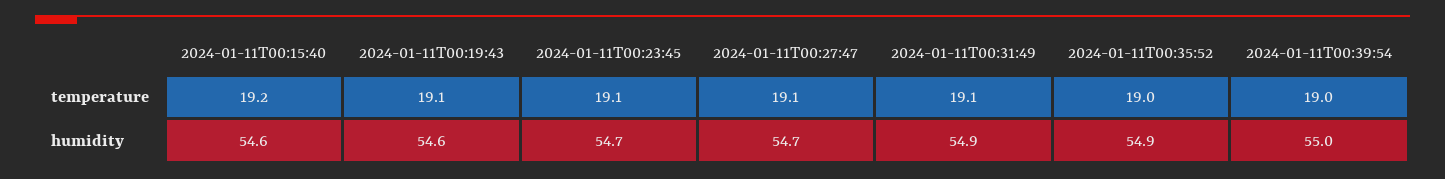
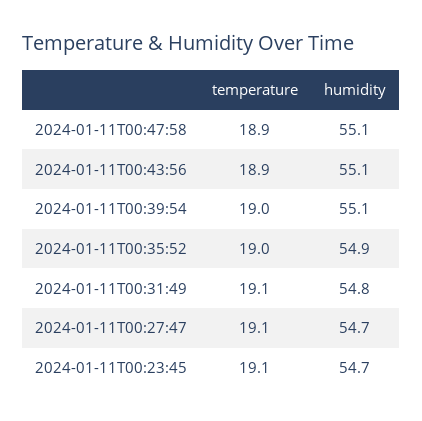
2024-01-11T00:15:40, temperature: 19.2 -> none
2024-01-11T00:19:43, temperature: 19.1 -> none
2024-01-11T00:15:40, humidity: 54.6 -> none
2024-01-11T00:19:43, humidity: 54.6 -> none
2024-01-11T00:31:49, humidity: 54.9 -> 54.8
2024-01-11T00:39:54, humidity: 55 -> 55.1
2024-01-11T00:47:58, temperature: none -> 18.9
2024-01-11T00:47:58, humidity: none -> 55.1
2024-01-11T00:43:56, temperature: none -> 18.9
2024-01-11T00:43:56, humidity: none -> 55.1

